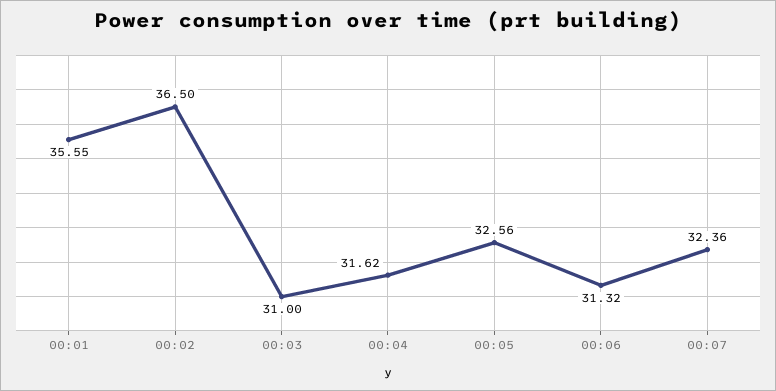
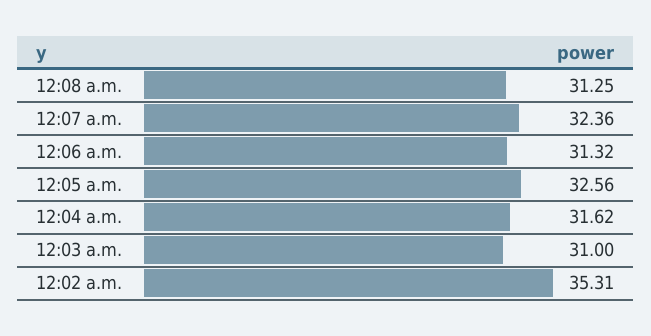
00:01: 35.55 -> none
00:02: 36.5 -> 35.31
12:08 a.m.: none -> 31.25

